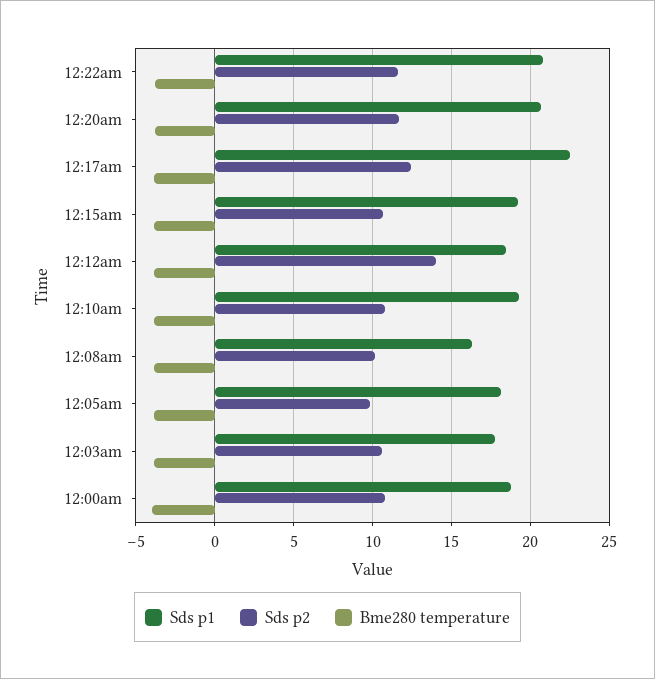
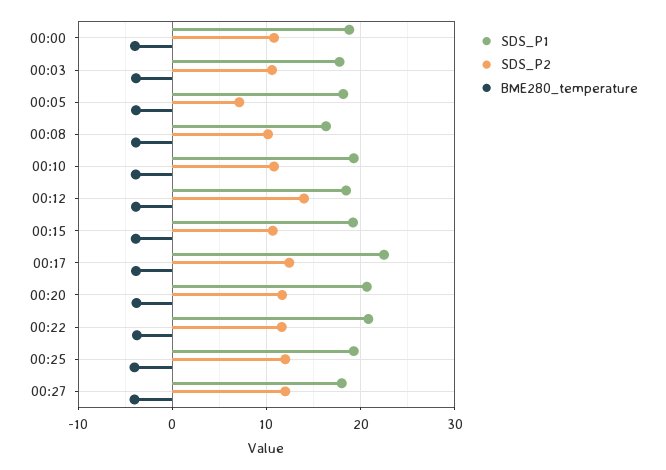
Sds p2, 12:05am: 10 -> 7
Sds p1, 00:25: none -> 19
Sds p2, 00:25: none -> 12
Bme280 temperature, 00:25: none -> -4
Sds p1, 00:27: none -> 18
Sds p2, 00:27: none -> 12
Bme280 temperature, 00:27: none -> -4

